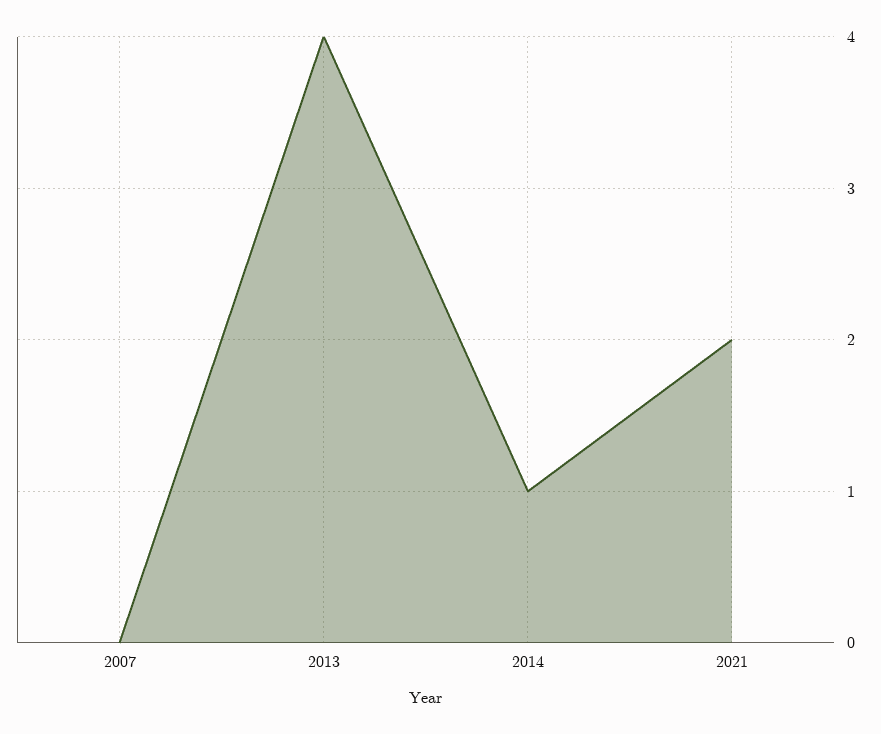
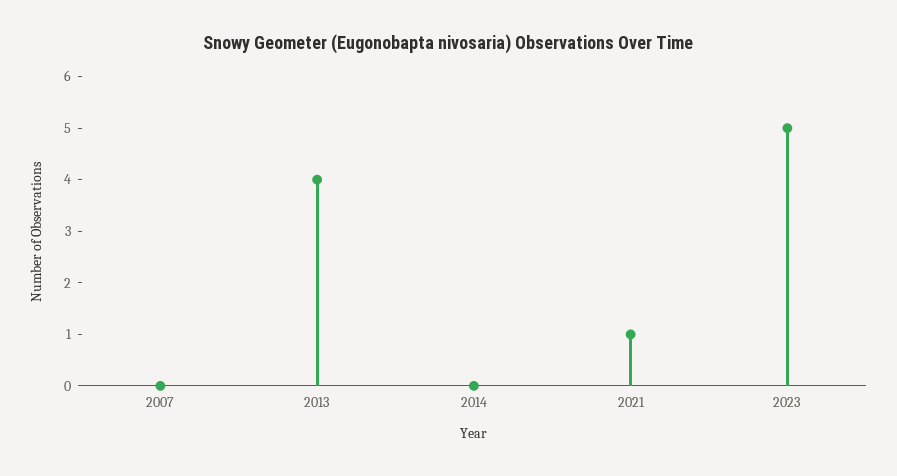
2014: 1 -> 0
2021: 2 -> 1
2023: none -> 5

